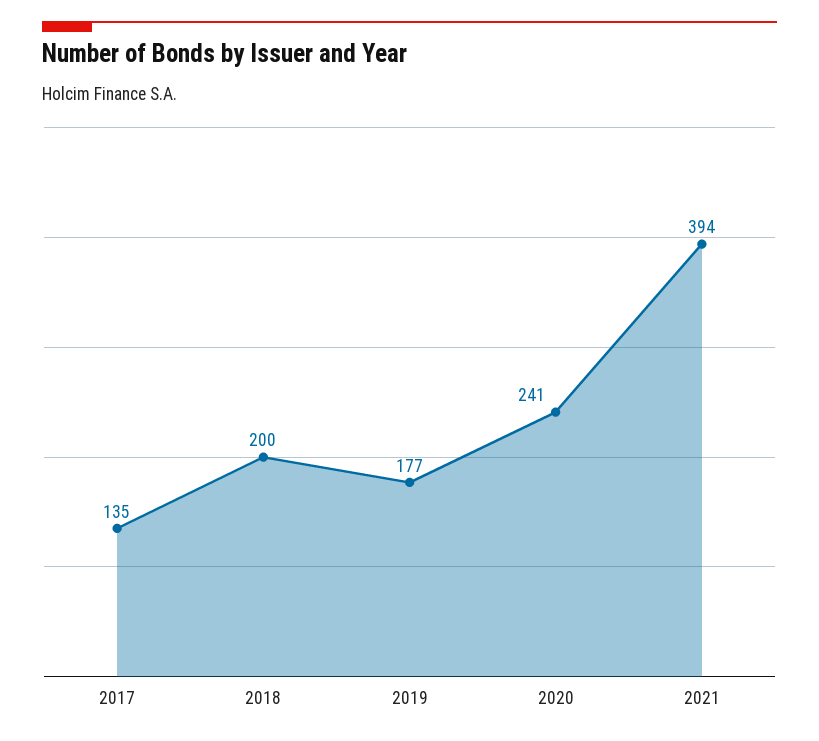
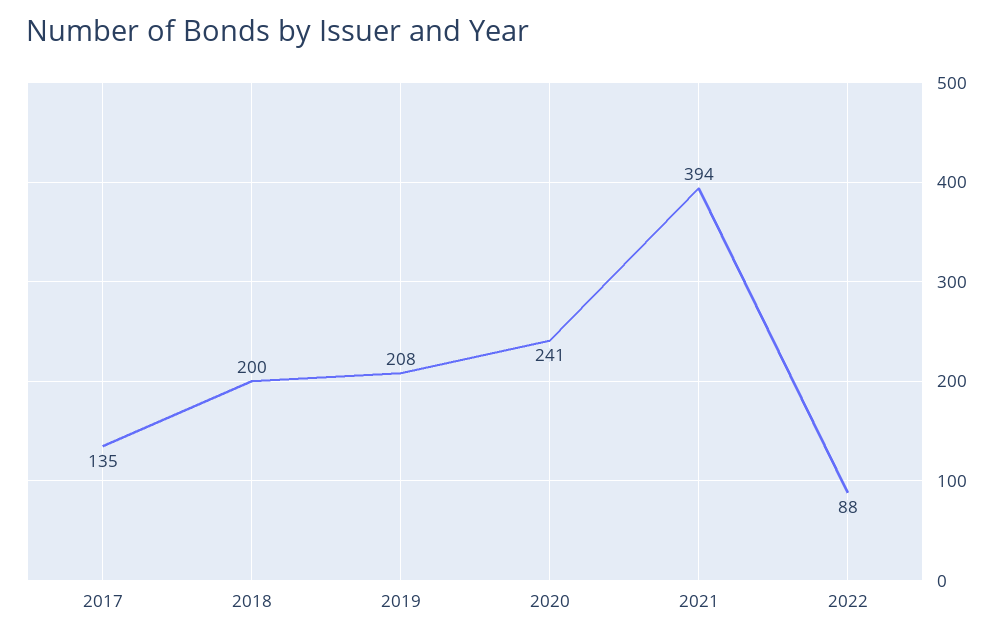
2019: 177 -> 208
2022: none -> 88

